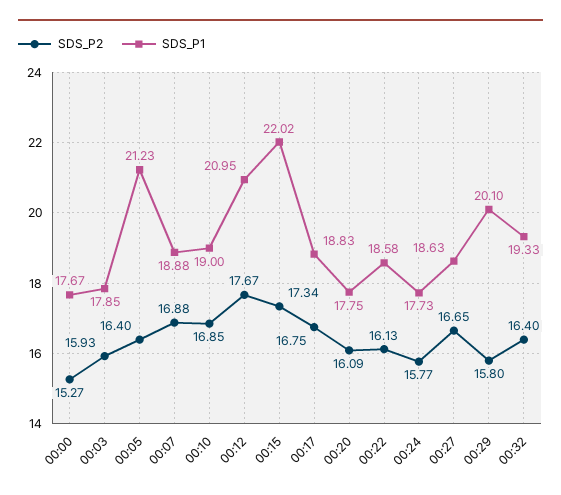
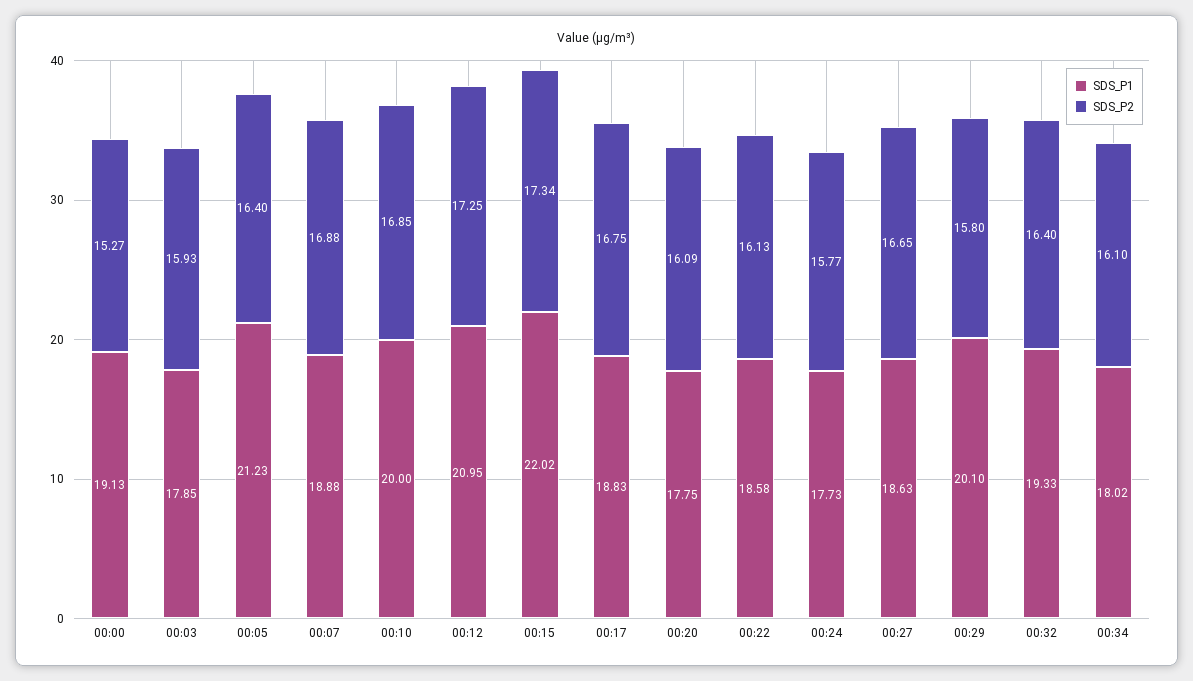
SDS_P1, 00:00: 17.67 -> 19.13
SDS_P1, 00:10: 19 -> 20
SDS_P2, 00:12: 17.67 -> 17.25
SDS_P1, 00:34: none -> 18.02
SDS_P2, 00:34: none -> 16.1

